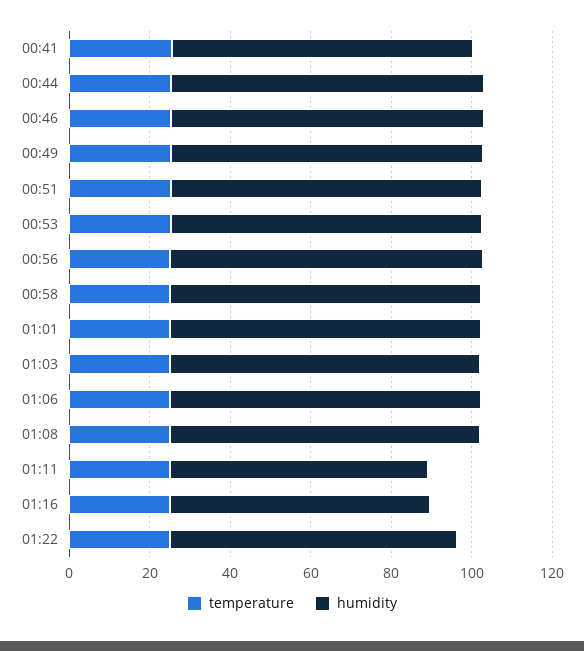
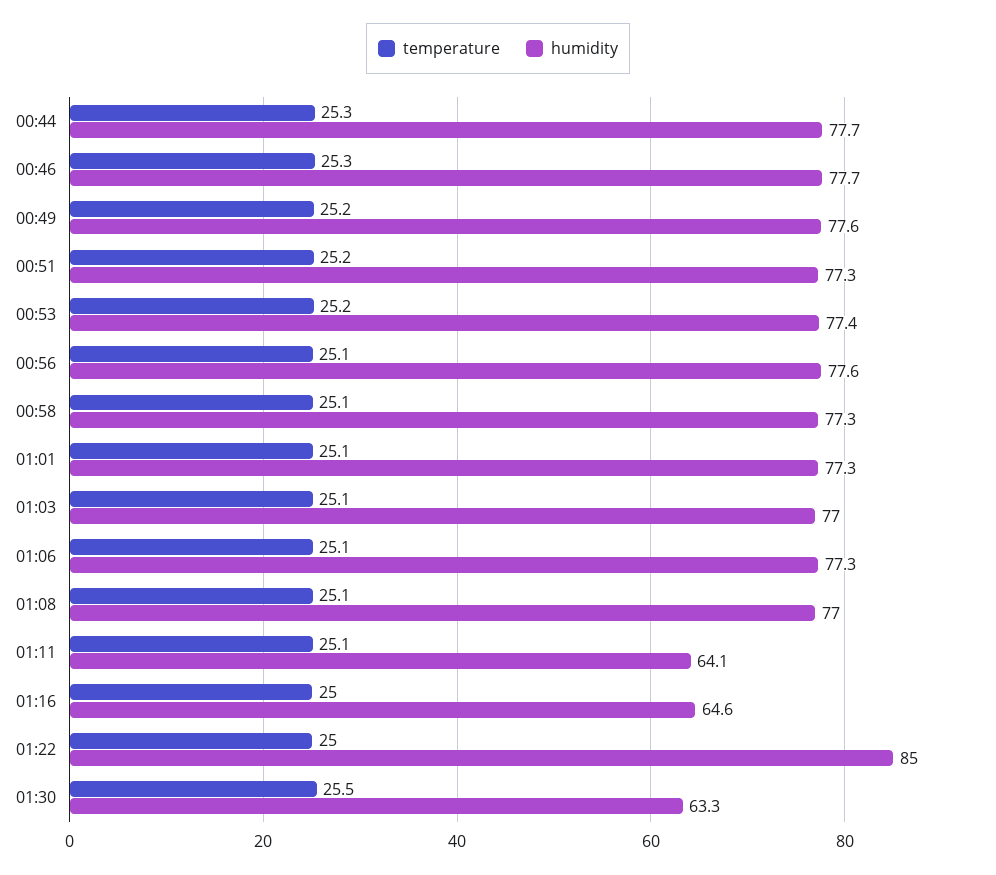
temperature, 00:41: 25 -> none
humidity, 00:41: 75 -> none
humidity, 01:22: 70 -> 85
temperature, 01:30: none -> 25.5
humidity, 01:30: none -> 63.3

